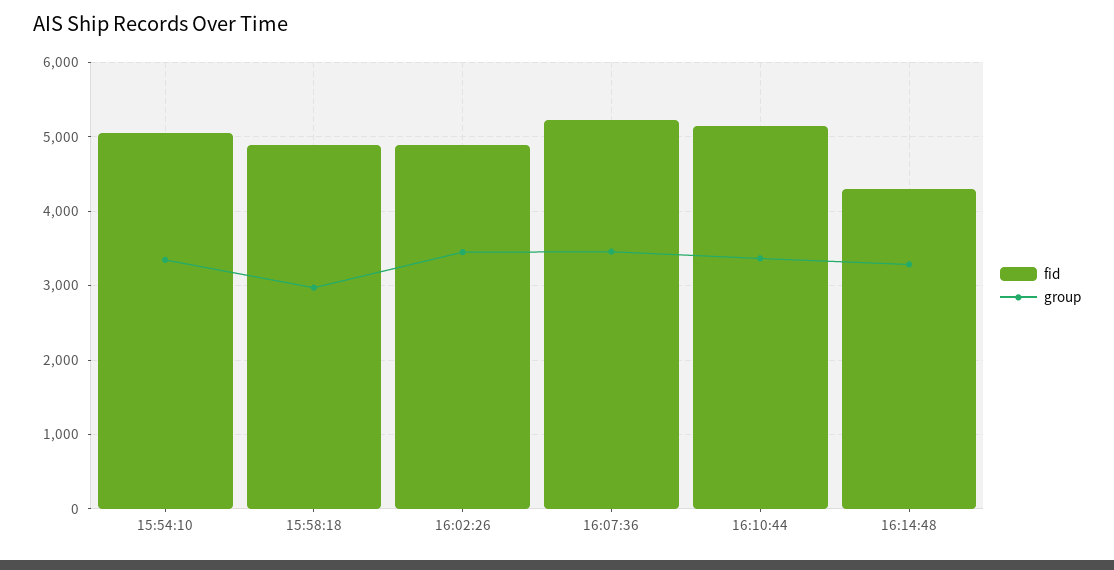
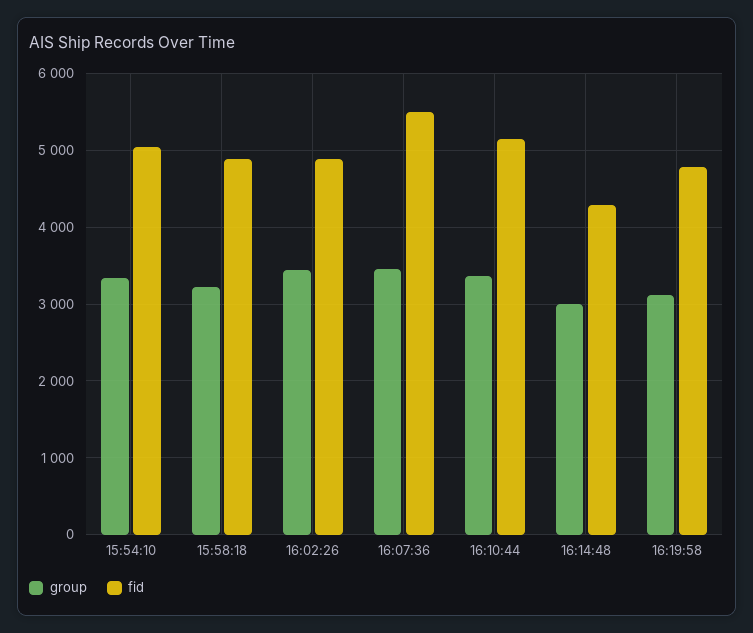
group, 15:58:18: 3000 -> 3200
fid, 16:07:36: 5200 -> 5500
group, 16:14:48: 3300 -> 3000
group, 16:19:58: none -> 3100
fid, 16:19:58: none -> 4800

